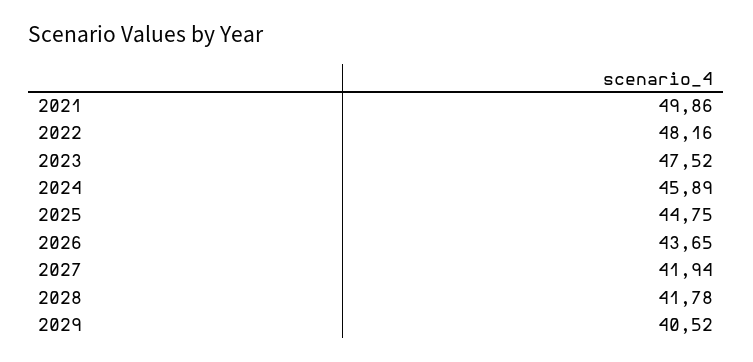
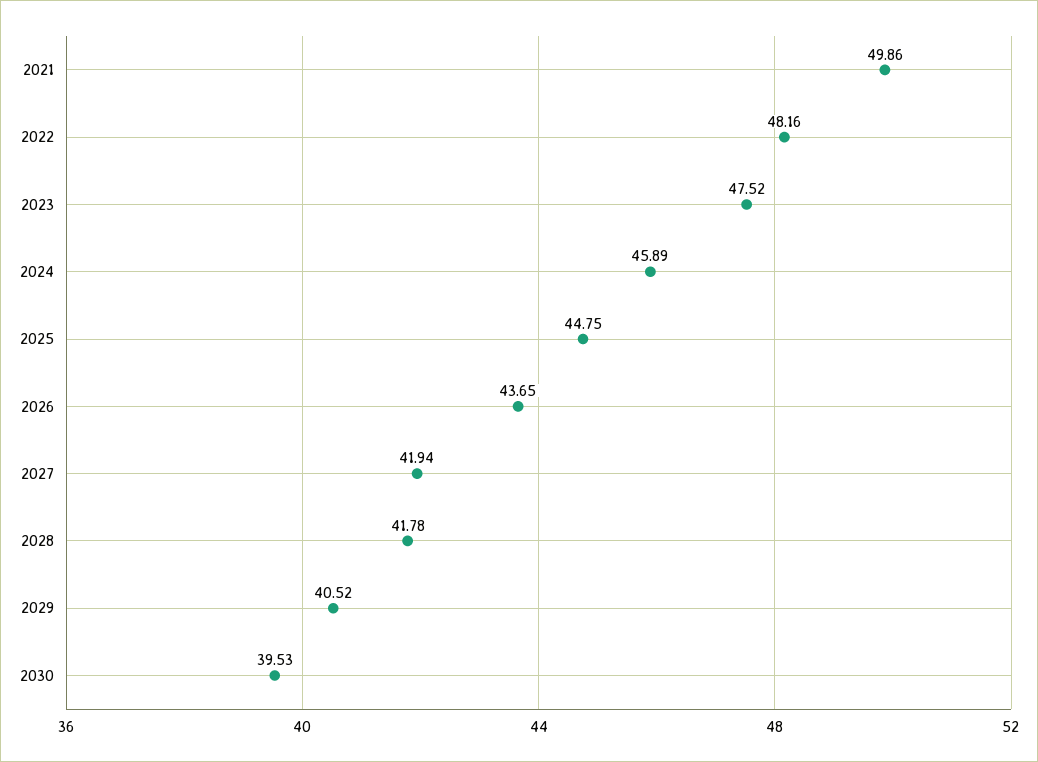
2030: none -> 39.53

